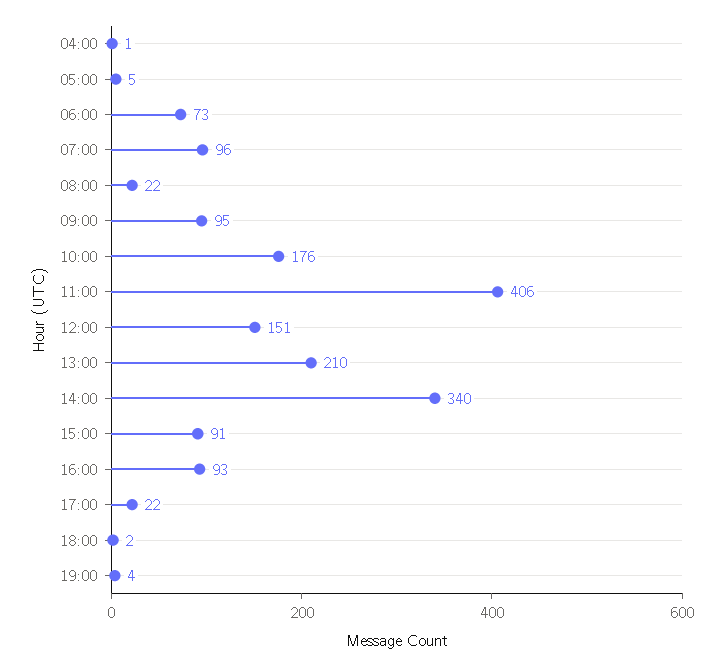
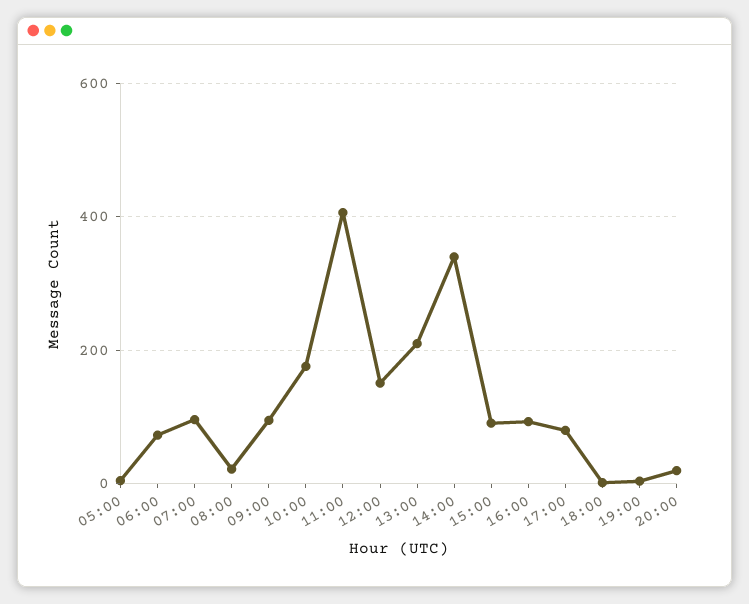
04:00: 1 -> none
17:00: 22 -> 80
20:00: none -> 20

